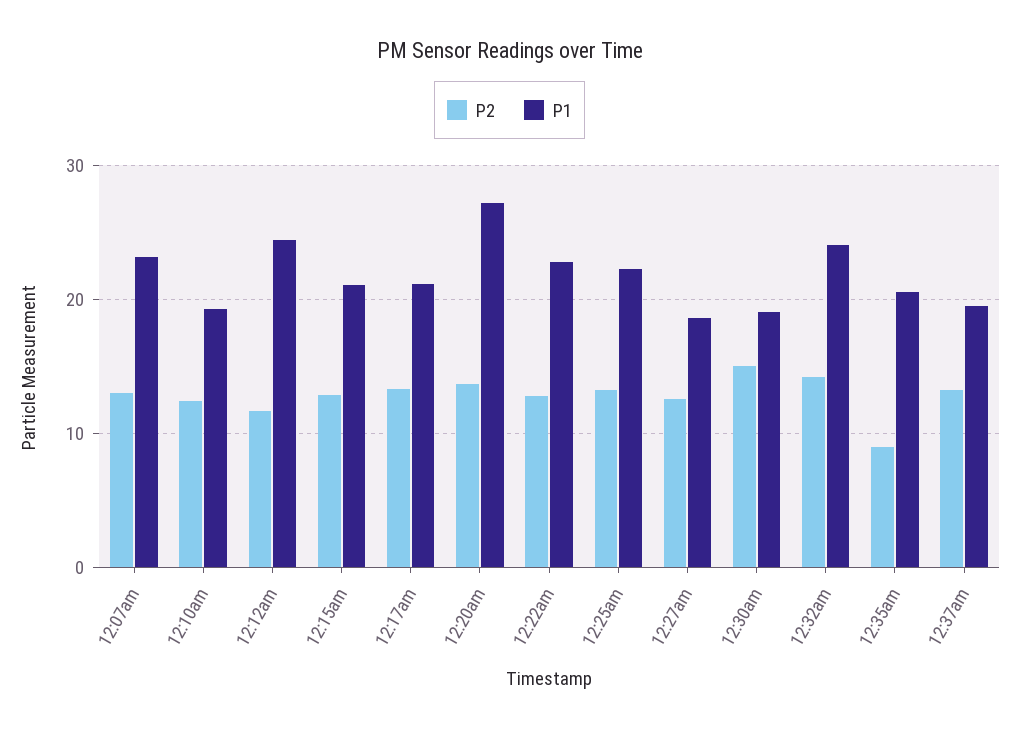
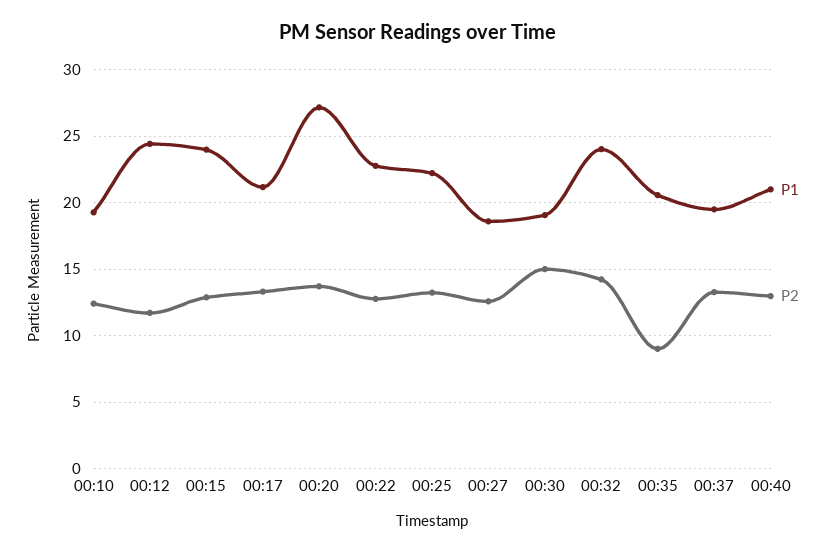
P2, 12:07am: 13 -> none
P1, 12:07am: 23 -> none
P1, 12:15am: 21 -> 24
P1, 00:40: none -> 21
P2, 00:40: none -> 13

